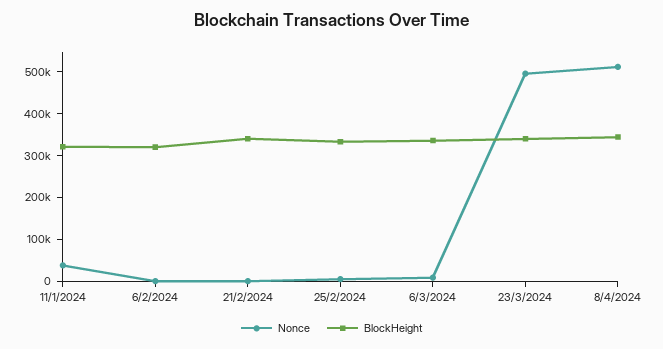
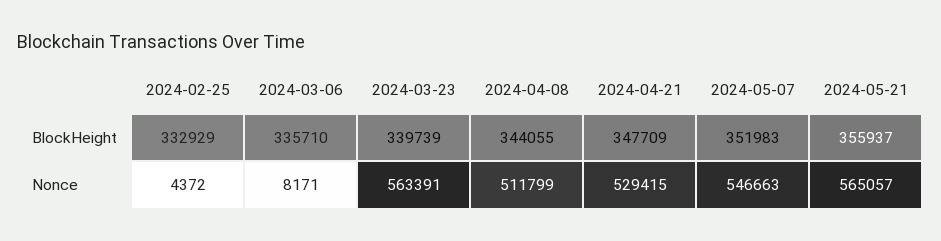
Nonce, 11/1/2024: 40000 -> none
BlockHeight, 11/1/2024: 320000 -> none
Nonce, 6/2/2024: 0 -> none
BlockHeight, 6/2/2024: 320000 -> none
Nonce, 21/2/2024: 0 -> none
BlockHeight, 21/2/2024: 340000 -> none
Nonce, 23/3/2024: 500000 -> 563391
BlockHeight, 2024-04-21: none -> 347709
BlockHeight, 2024-05-07: none -> 351983
BlockHeight, 2024-05-21: none -> 355937
Nonce, 2024-04-21: none -> 529415
Nonce, 2024-05-07: none -> 546663
Nonce, 2024-05-21: none -> 565057

